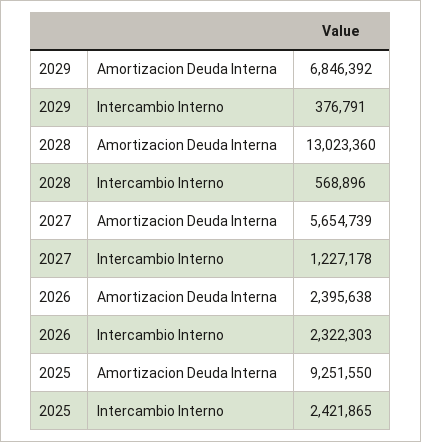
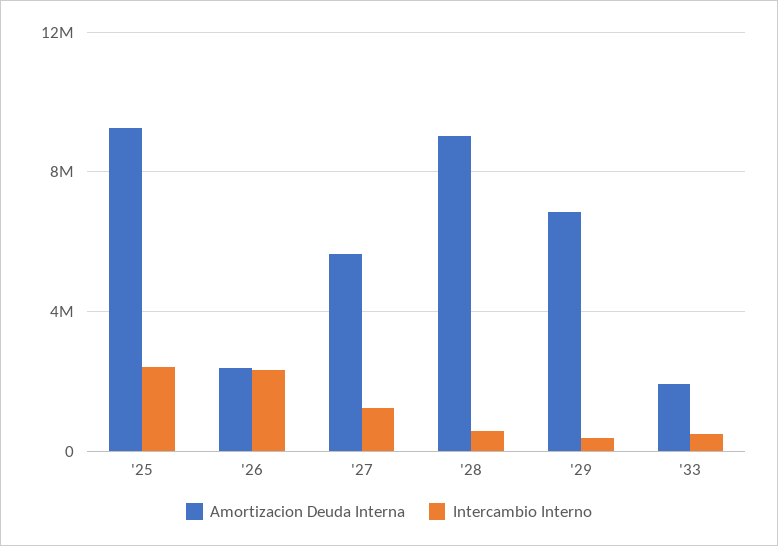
Amortizacion Deuda Interna, 2028: 13023360 -> 9000000
Amortizacion Deuda Interna, '33: none -> 2000000
Intercambio Interno, '33: none -> 500000

